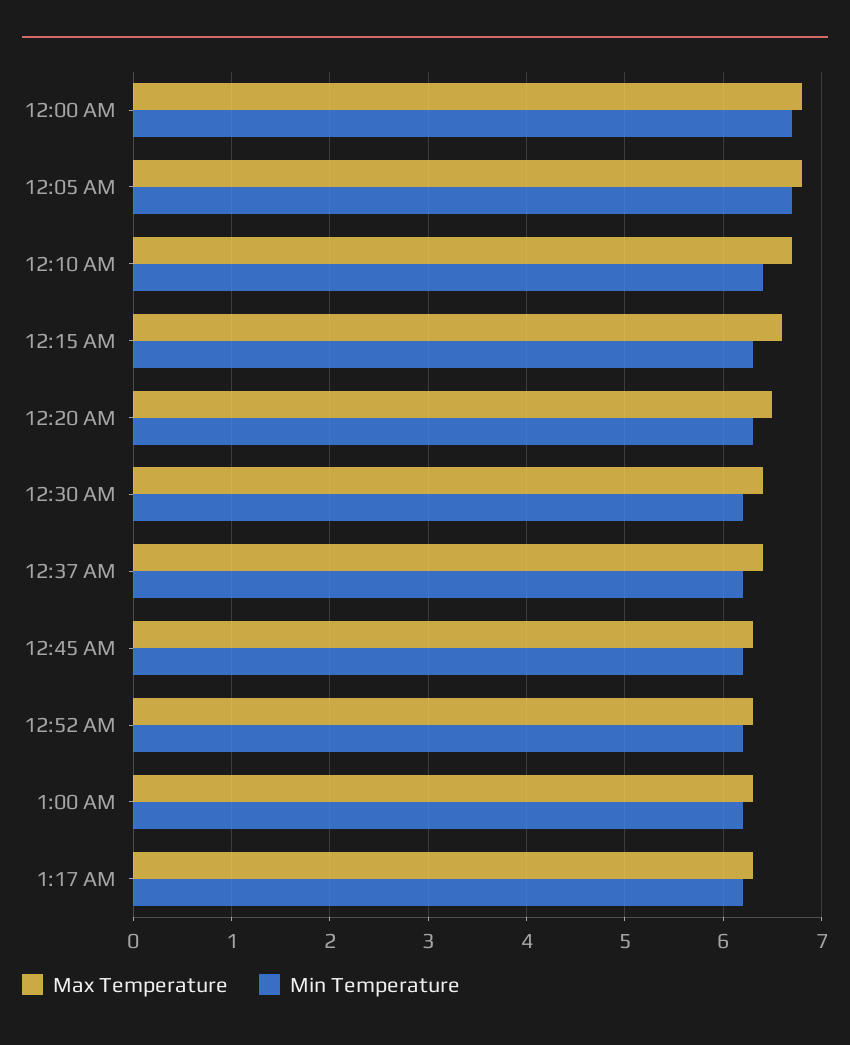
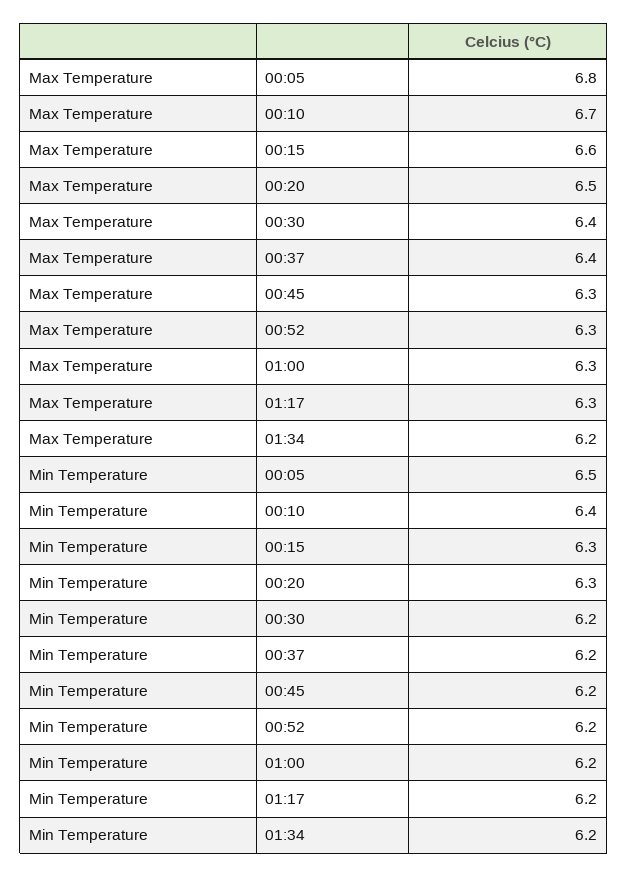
Max Temperature, 12:00 AM: 6.8 -> none
Min Temperature, 12:00 AM: 6.7 -> none
Min Temperature, 12:05 AM: 6.7 -> 6.5
Max Temperature, 01:34: none -> 6.2
Min Temperature, 01:34: none -> 6.2

